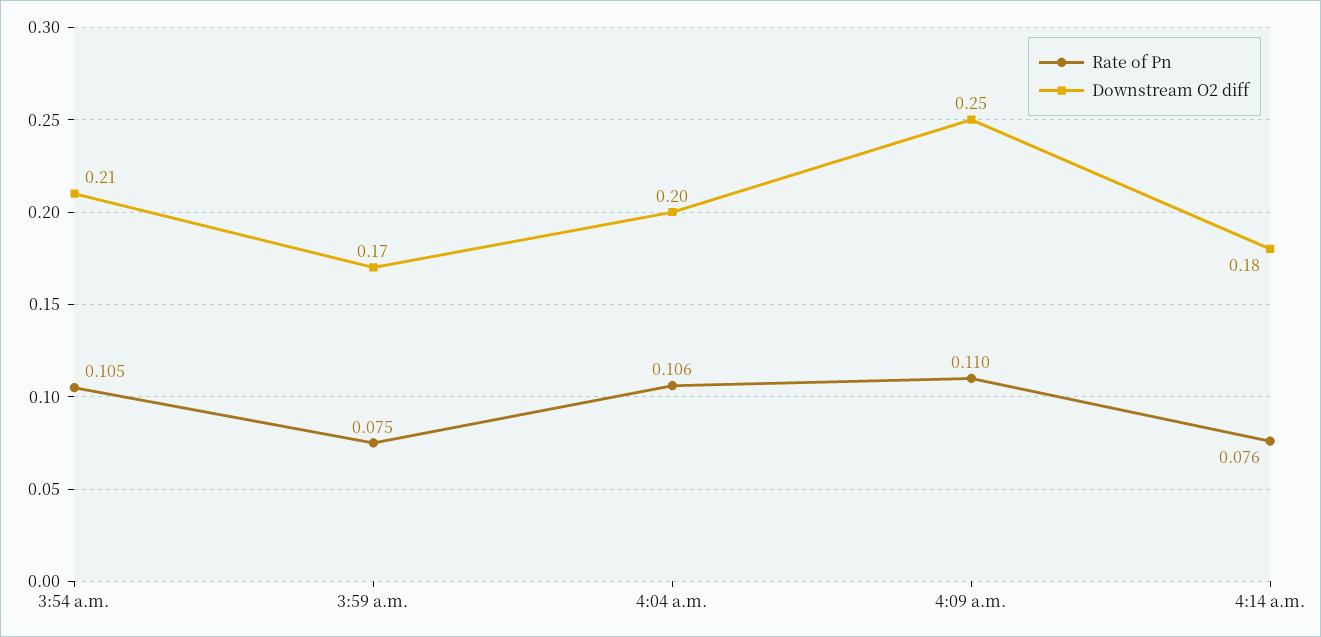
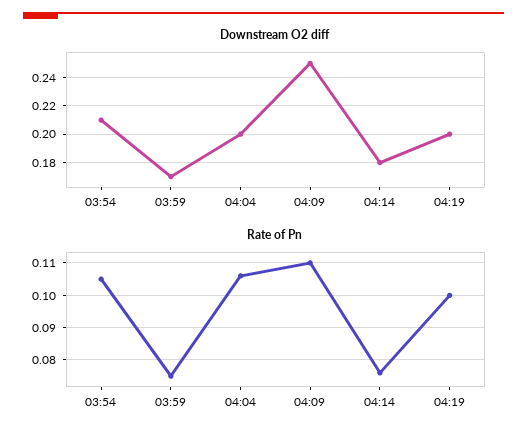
Downstream O2 diff, 04:19: none -> 0.2
Rate of Pn, 04:19: none -> 0.1

